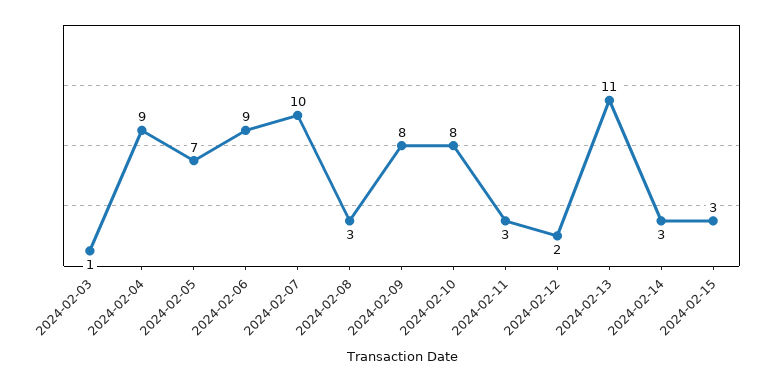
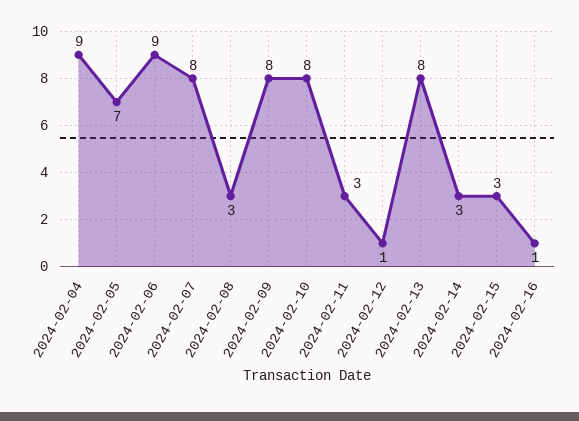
2024-02-03: 1 -> none
2024-02-07: 10 -> 8
2024-02-12: 2 -> 1
2024-02-13: 11 -> 8
2024-02-16: none -> 1

